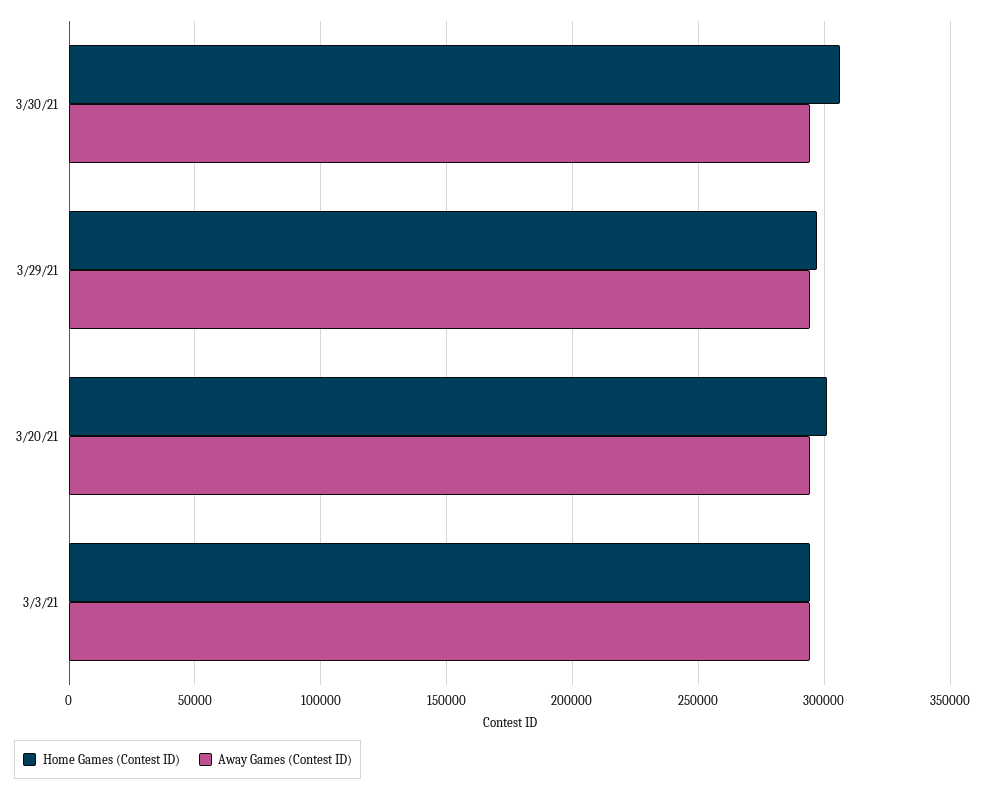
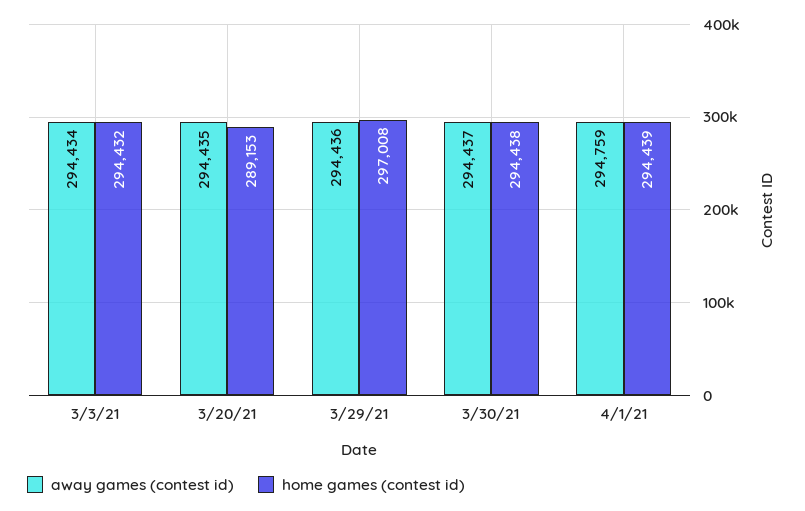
Home Games (Contest ID), 3/30/21: 305000 -> 294438
Home Games (Contest ID), 3/20/21: 300000 -> 289153
Away Games (Contest ID), 4/1/21: none -> 294759
Home Games (Contest ID), 4/1/21: none -> 294439

